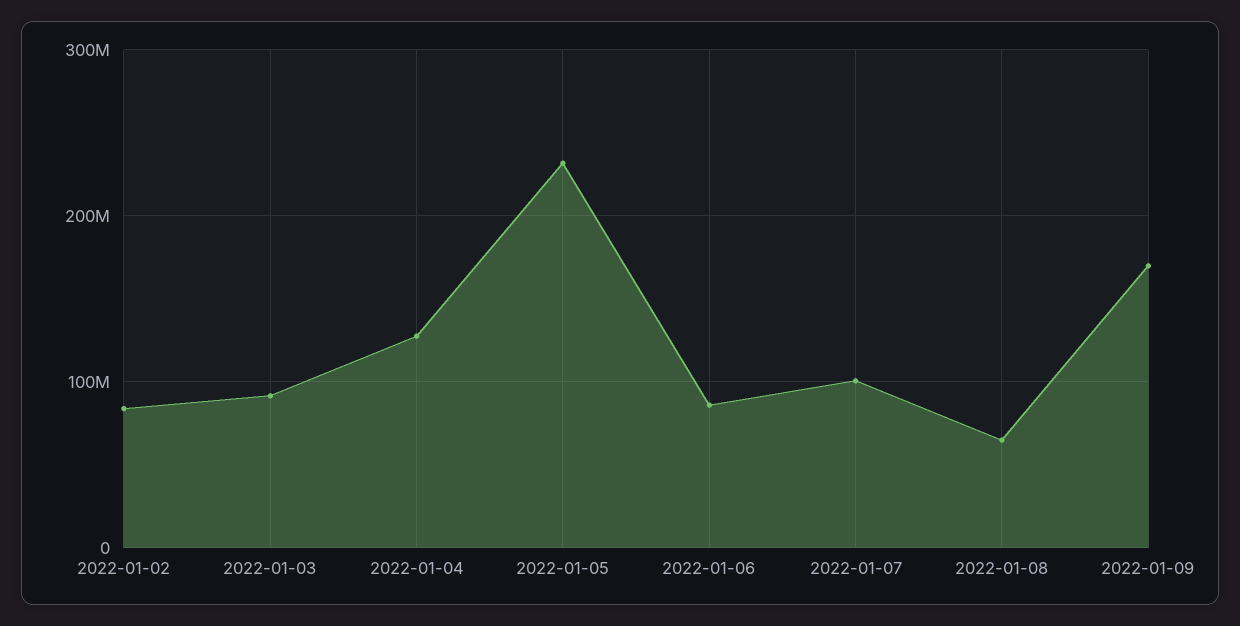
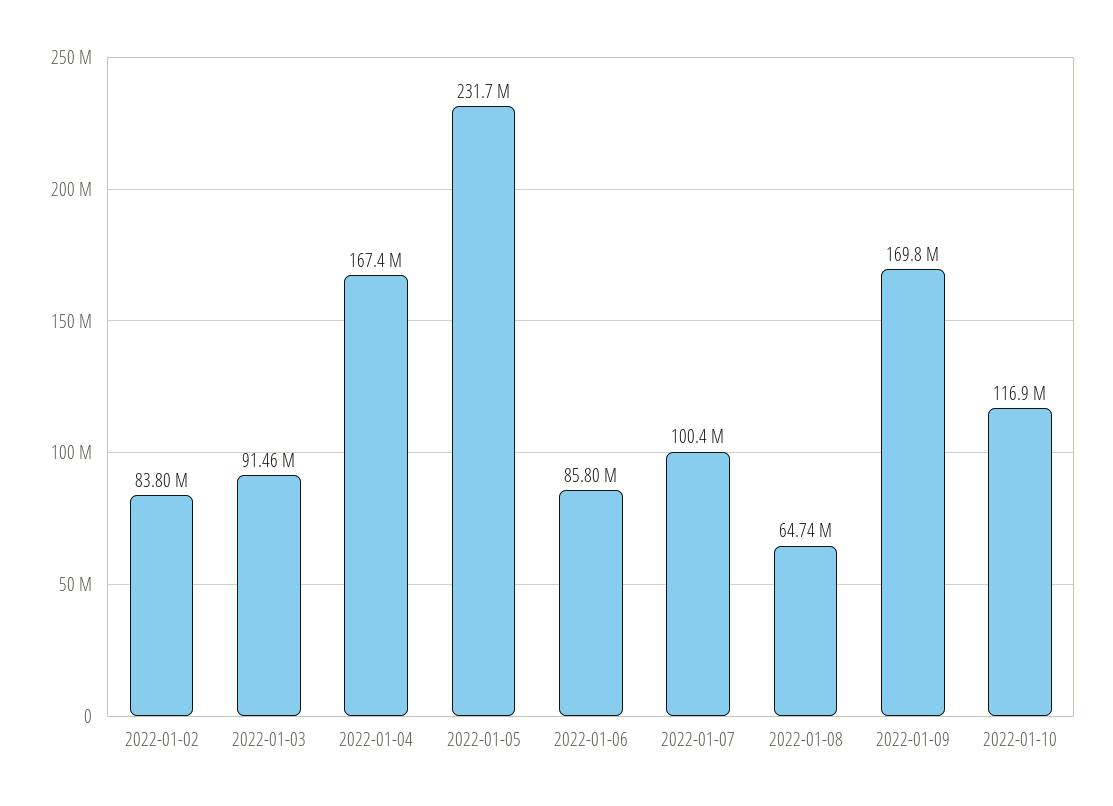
2022-01-04: 130000000 -> 167400000
2022-01-10: none -> 116900000

